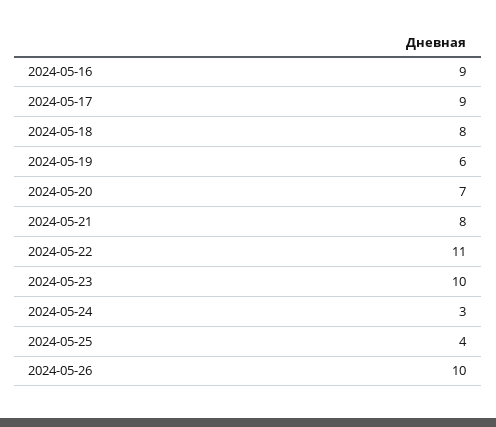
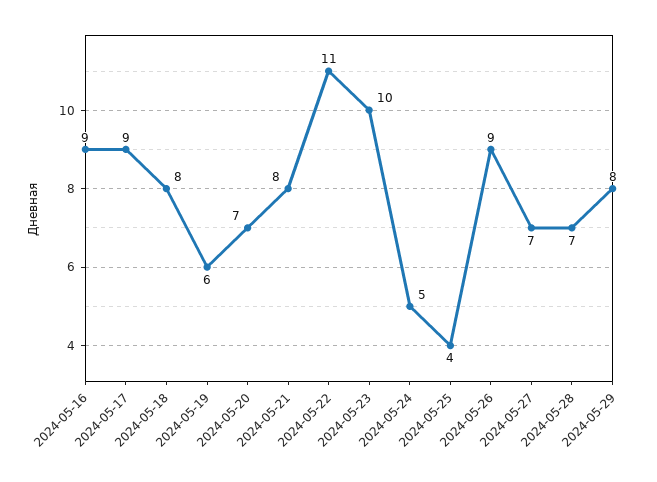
2024-05-24: 3 -> 5
2024-05-26: 10 -> 9
2024-05-27: none -> 7
2024-05-28: none -> 7
2024-05-29: none -> 8

